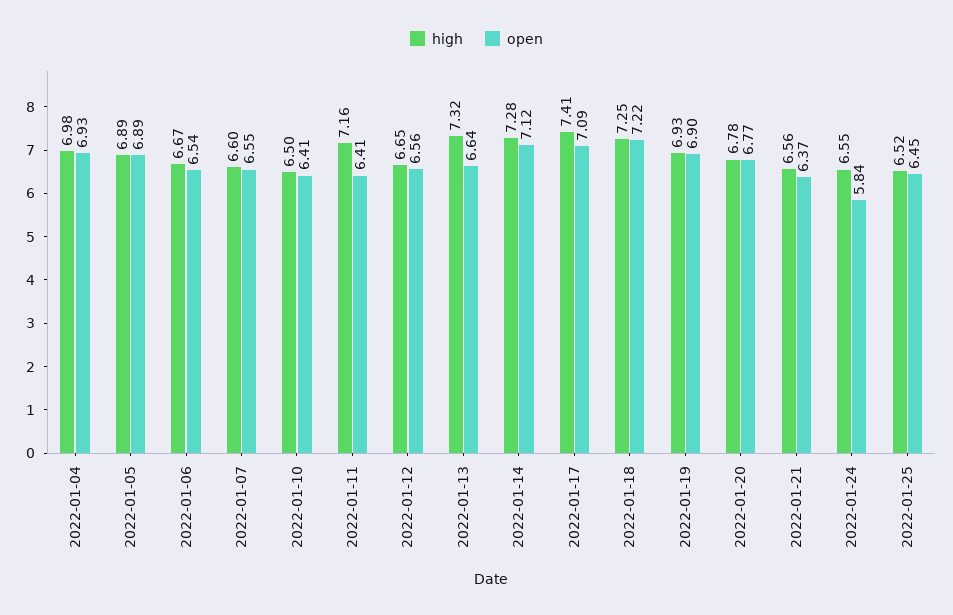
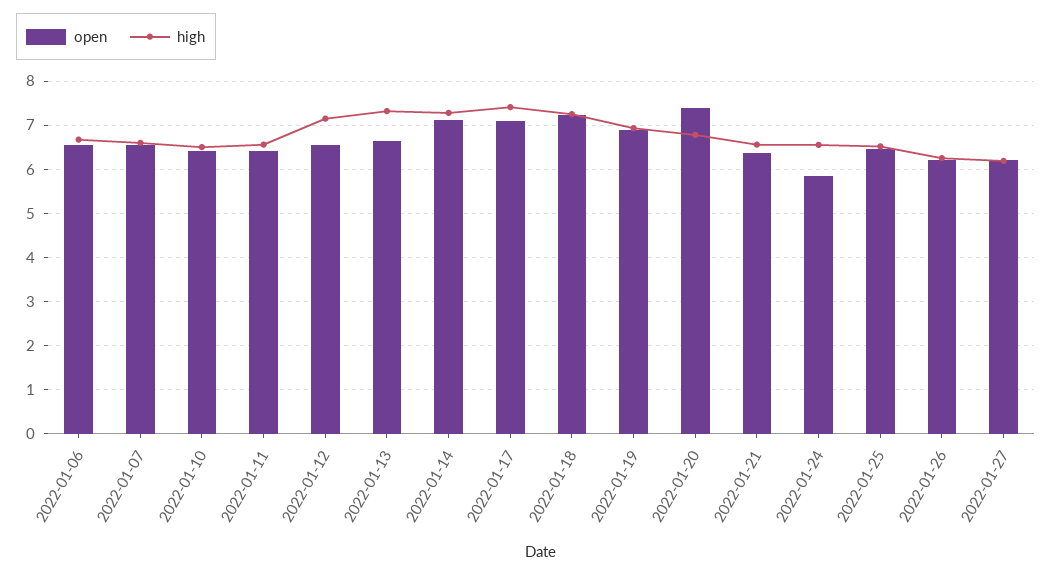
high, 2022-01-04: 6.98 -> none
open, 2022-01-04: 6.93 -> none
high, 2022-01-05: 6.89 -> none
open, 2022-01-05: 6.89 -> none
high, 2022-01-11: 7.16 -> 6.6
high, 2022-01-12: 6.65 -> 7.2
open, 2022-01-20: 6.77 -> 7.4
open, 2022-01-26: none -> 6.2
high, 2022-01-26: none -> 6.2
open, 2022-01-27: none -> 6.2
high, 2022-01-27: none -> 6.2

